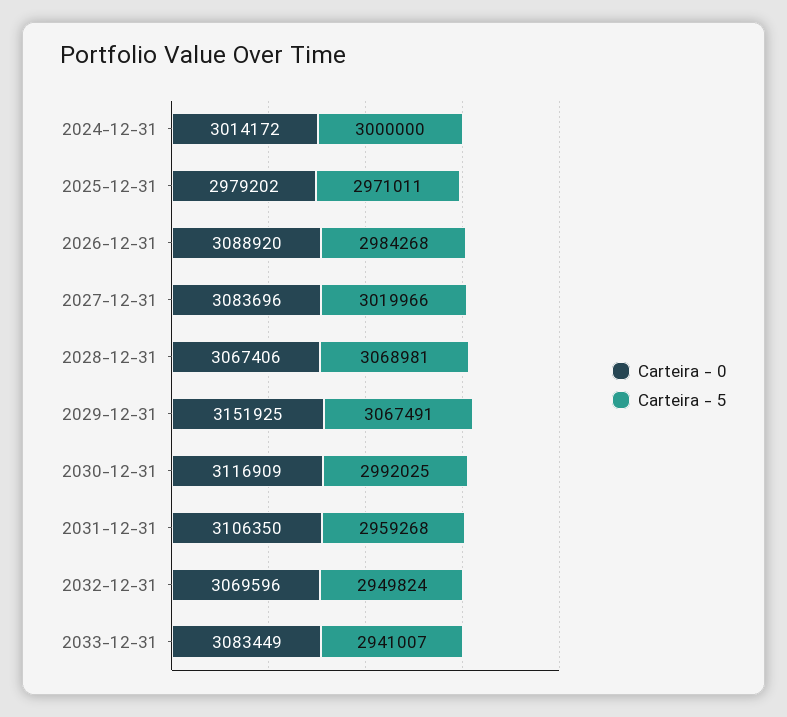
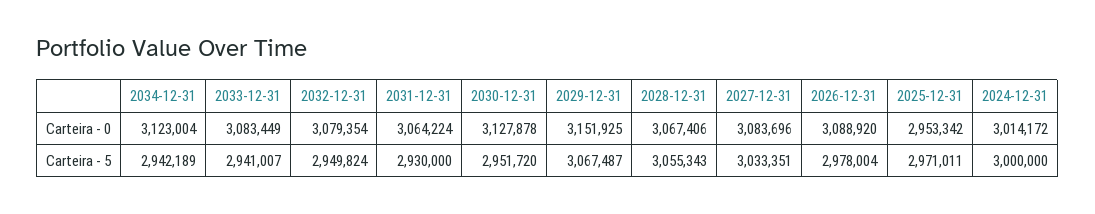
Carteira - 0, 2025-12-31: 2979202 -> 2953342
Carteira - 5, 2026-12-31: 2984268 -> 2978004
Carteira - 5, 2027-12-31: 3019966 -> 3033351
Carteira - 5, 2028-12-31: 3068981 -> 3055343
Carteira - 5, 2029-12-31: 3067491 -> 3067487
Carteira - 0, 2030-12-31: 3116909 -> 3127878
Carteira - 5, 2030-12-31: 2992025 -> 2951720
Carteira - 0, 2031-12-31: 3106350 -> 3064224
Carteira - 5, 2031-12-31: 2959268 -> 2930000
Carteira - 0, 2032-12-31: 3069596 -> 3079354
Carteira - 0, 2034-12-31: none -> 3123004
Carteira - 5, 2034-12-31: none -> 2942189

